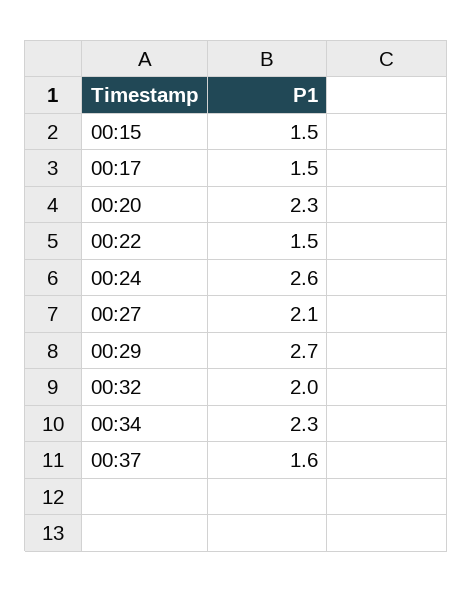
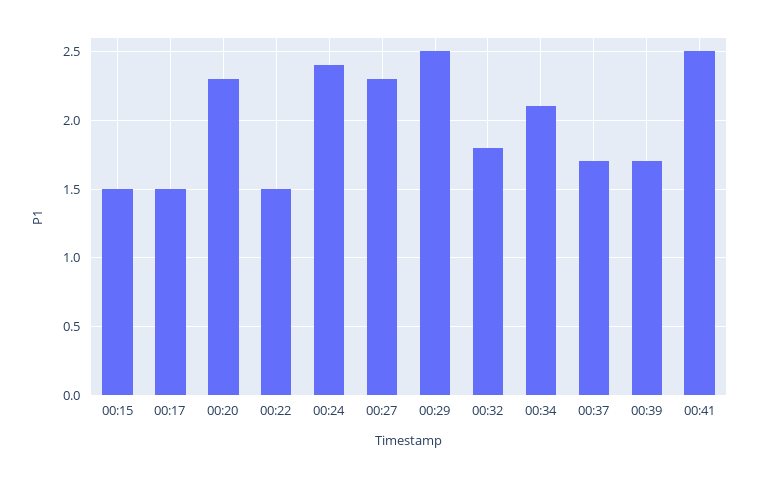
00:24: 2.6 -> 2.4
00:27: 2.1 -> 2.3
00:29: 2.7 -> 2.5
00:32: 2 -> 1.8
00:34: 2.3 -> 2.1
00:37: 1.6 -> 1.7
00:39: none -> 1.7
00:41: none -> 2.5

